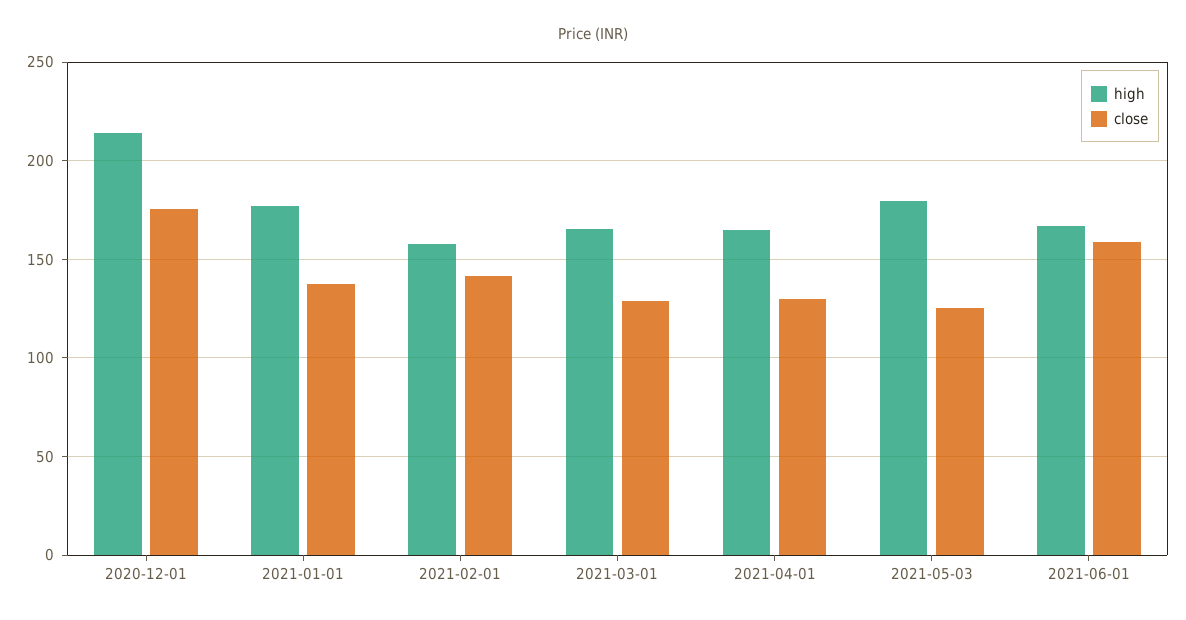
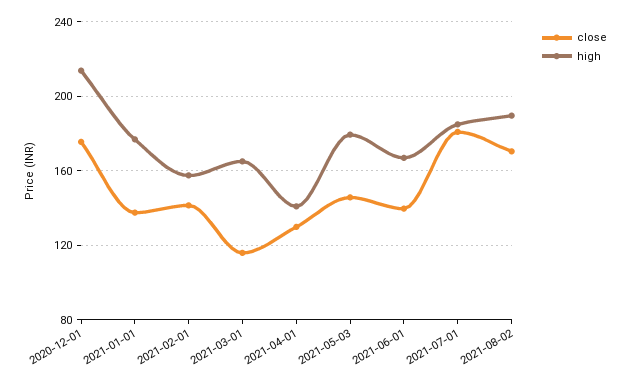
close, 2021-03-01: 130 -> 115
high, 2021-04-01: 165 -> 140
close, 2021-05-03: 125 -> 145
close, 2021-06-01: 160 -> 140
close, 2021-07-01: none -> 180
high, 2021-07-01: none -> 185
close, 2021-08-02: none -> 170
high, 2021-08-02: none -> 190

